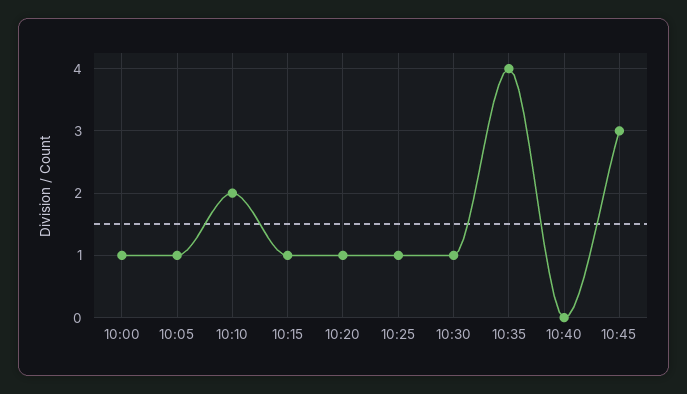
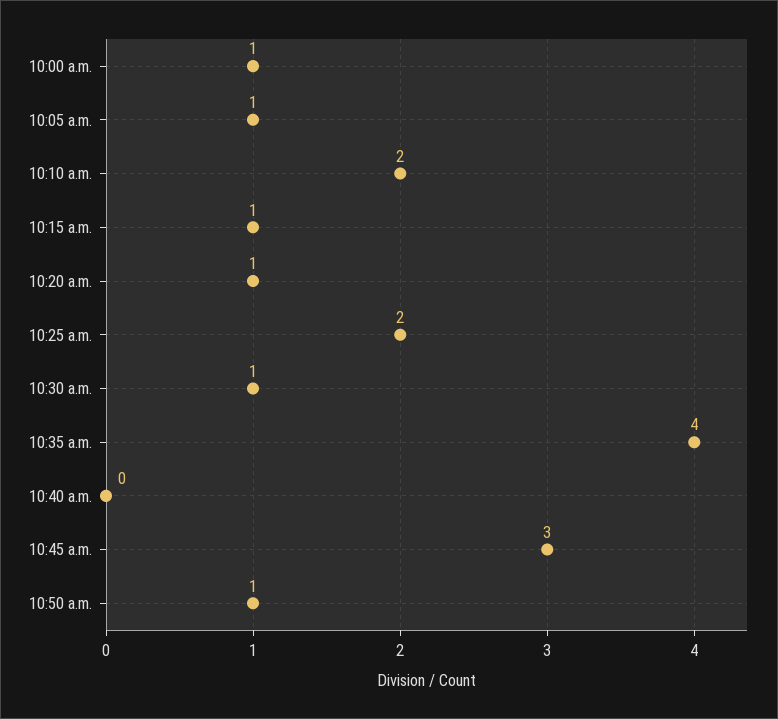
10:25: 1 -> 2
10:50 a.m.: none -> 1

